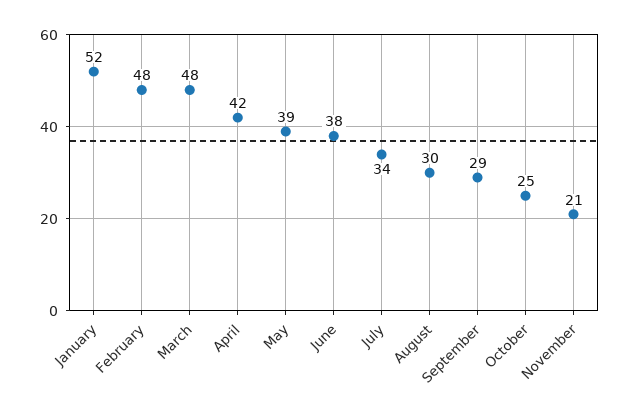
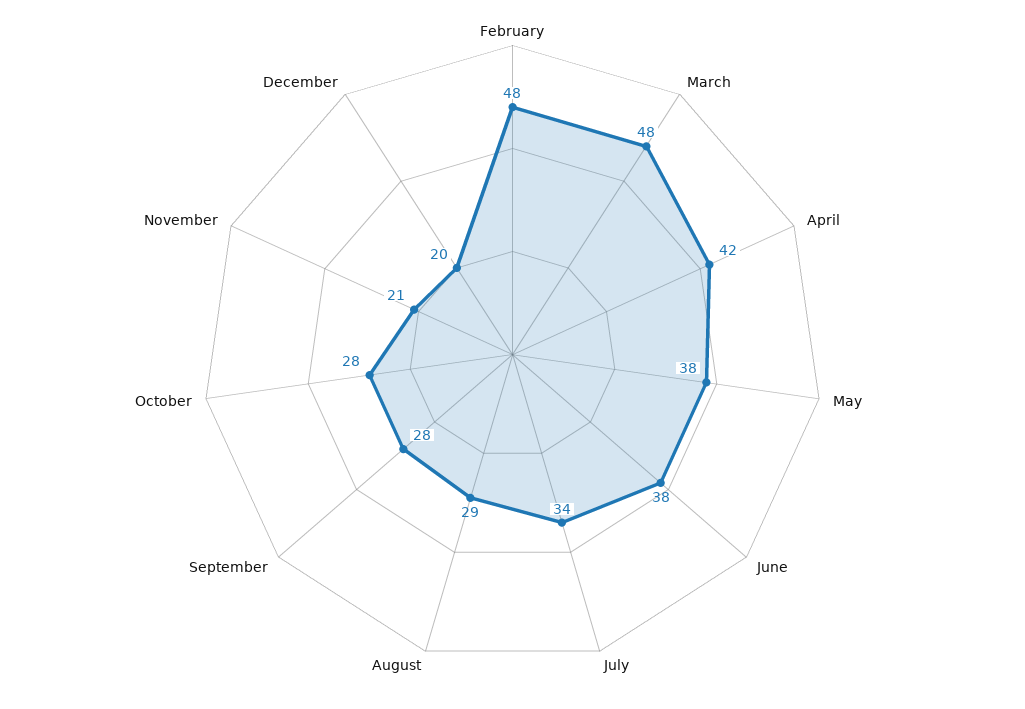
January: 52 -> none
May: 39 -> 38
August: 30 -> 29
September: 29 -> 28
October: 25 -> 28
December: none -> 20

